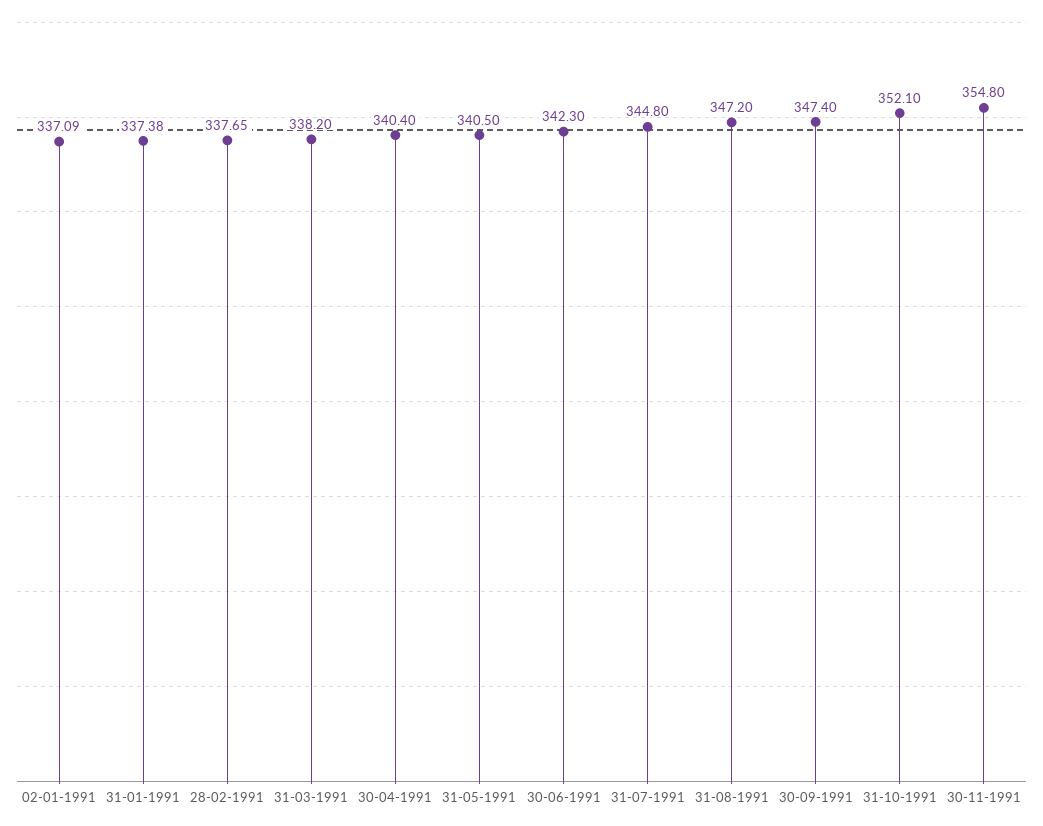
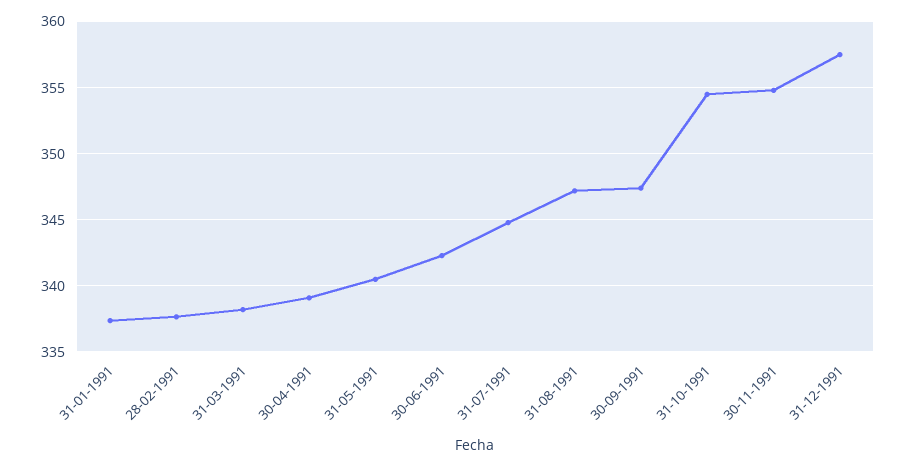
02-01-1991: 337.09 -> none
30-04-1991: 340.4 -> 339
31-10-1991: 352.1 -> 354.5
31-12-1991: none -> 357.5

